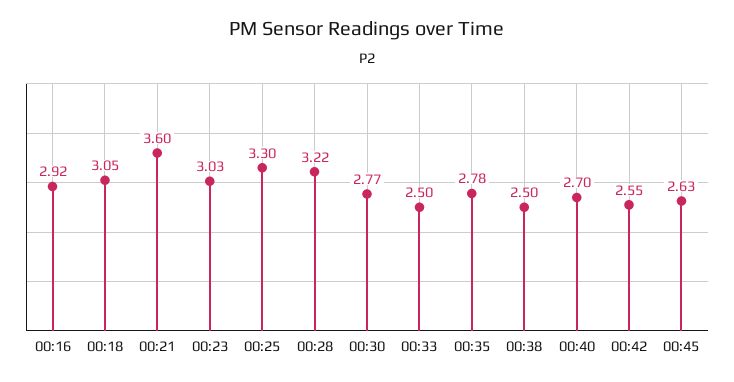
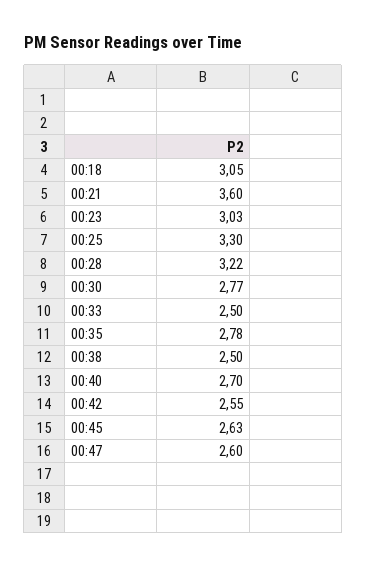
00:16: 2.92 -> none
00:47: none -> 2.6

